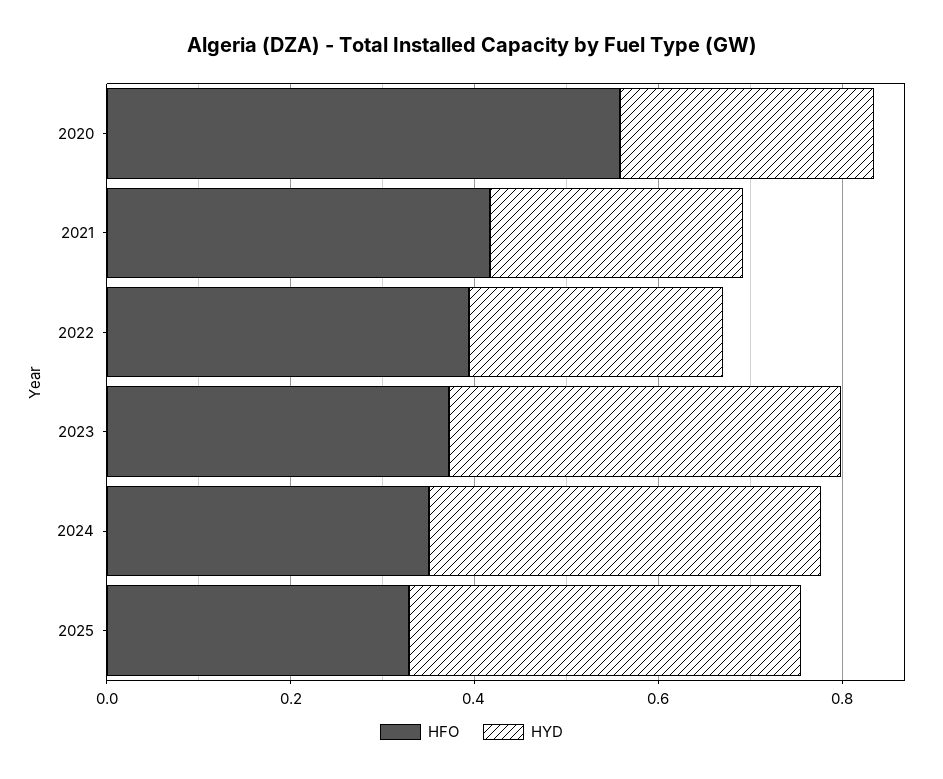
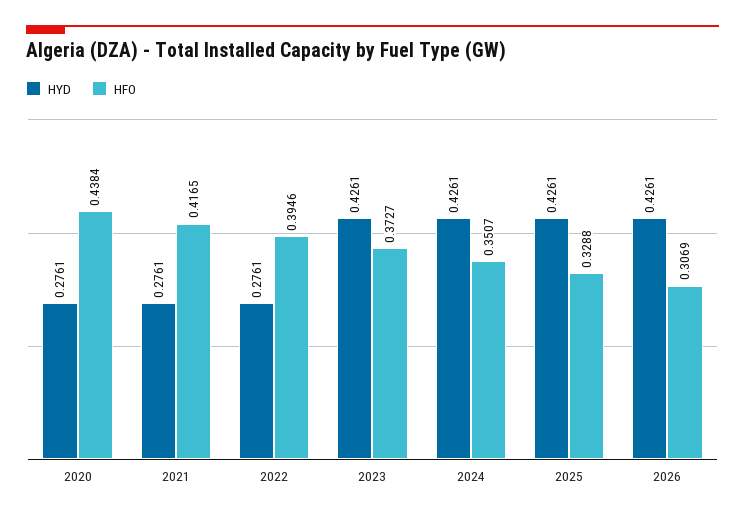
HFO, 2020: 0.55 -> 0.4384
HYD, 2026: none -> 0.4261
HFO, 2026: none -> 0.3069

